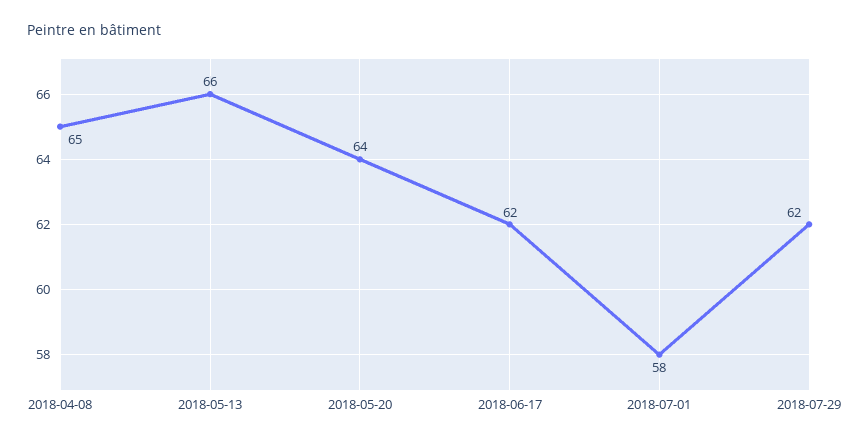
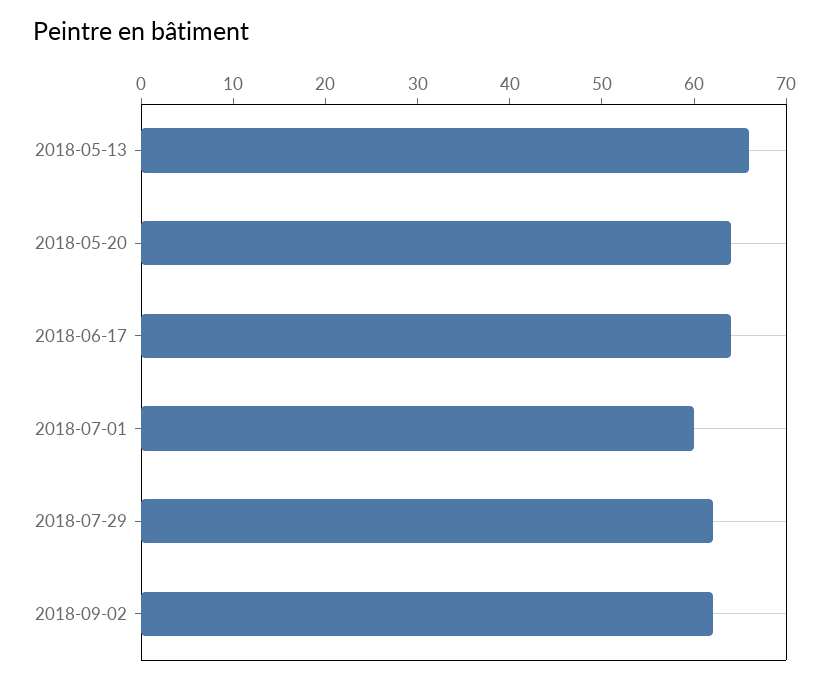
2018-04-08: 65 -> none
2018-06-17: 62 -> 64
2018-07-01: 58 -> 60
2018-09-02: none -> 62

